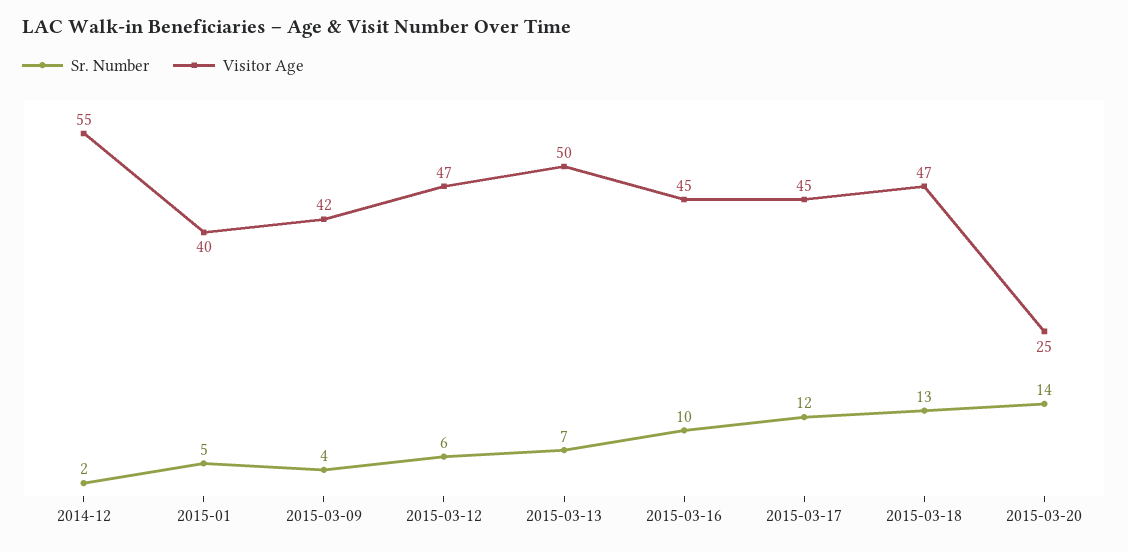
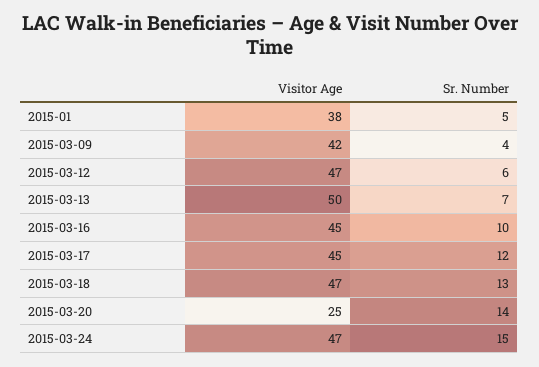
Sr. Number, 2014-12: 2 -> none
Visitor Age, 2014-12: 55 -> none
Visitor Age, 2015-01: 40 -> 38
Visitor Age, 2015-03-24: none -> 47
Sr. Number, 2015-03-24: none -> 15

